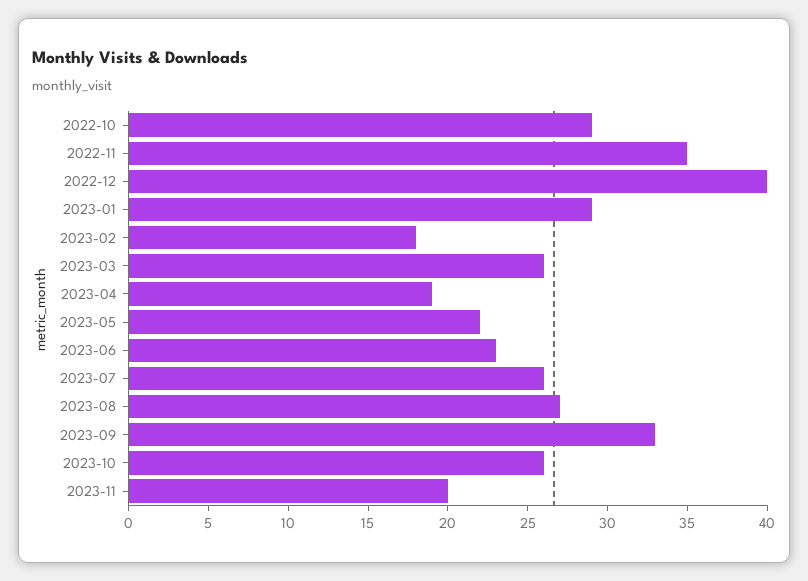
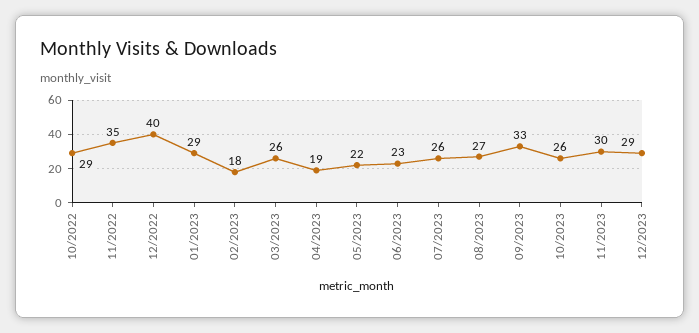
2023-11: 20 -> 30
12/2023: none -> 29

